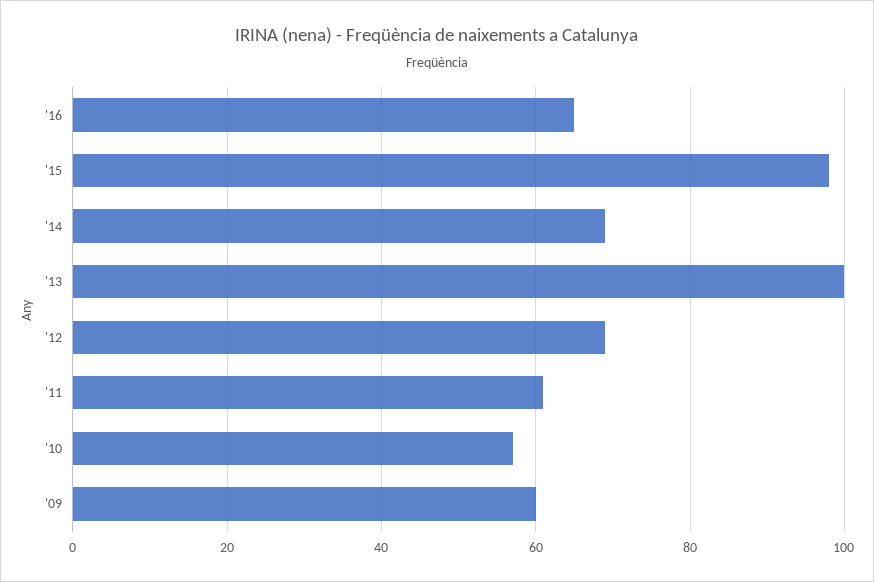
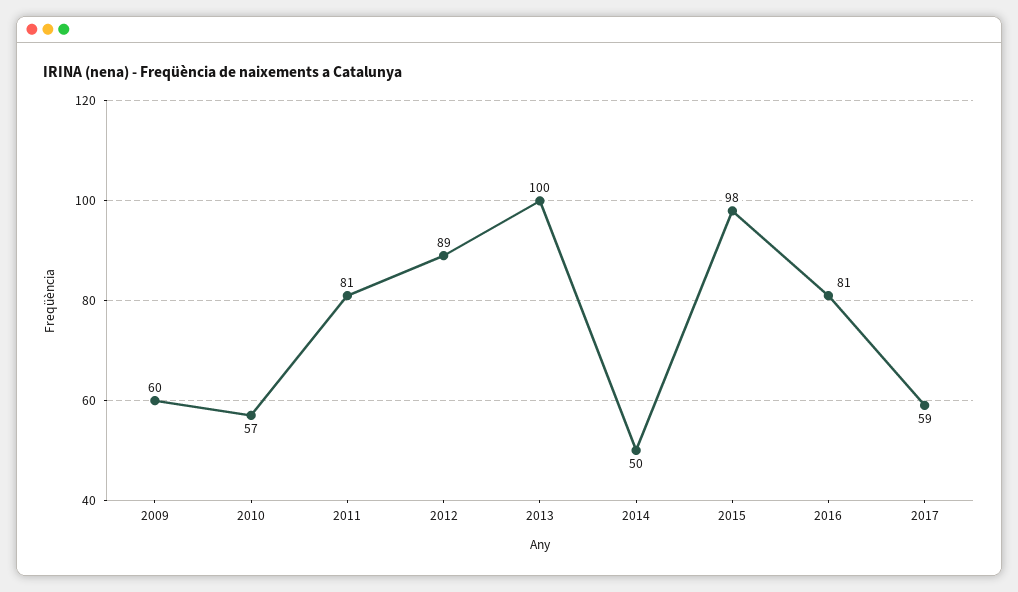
'16: 65 -> 81
'14: 70 -> 50
'12: 70 -> 89
'11: 60 -> 81
2017: none -> 59

